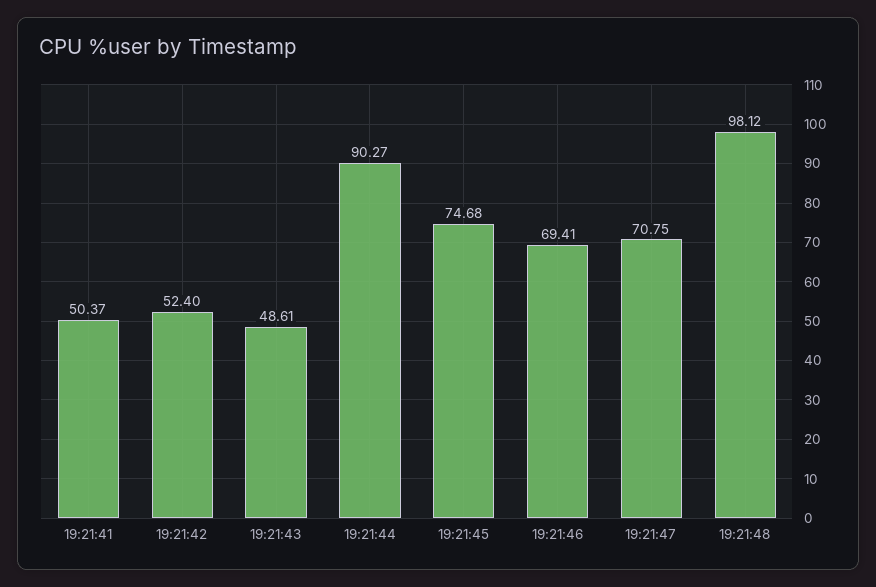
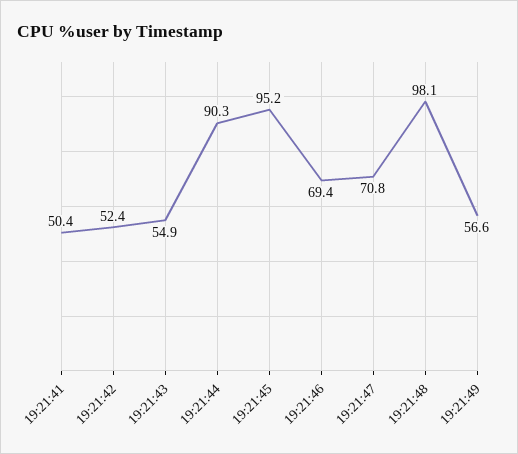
19:21:43: 48.61 -> 54.9
19:21:45: 74.68 -> 95.2
19:21:49: none -> 56.6

